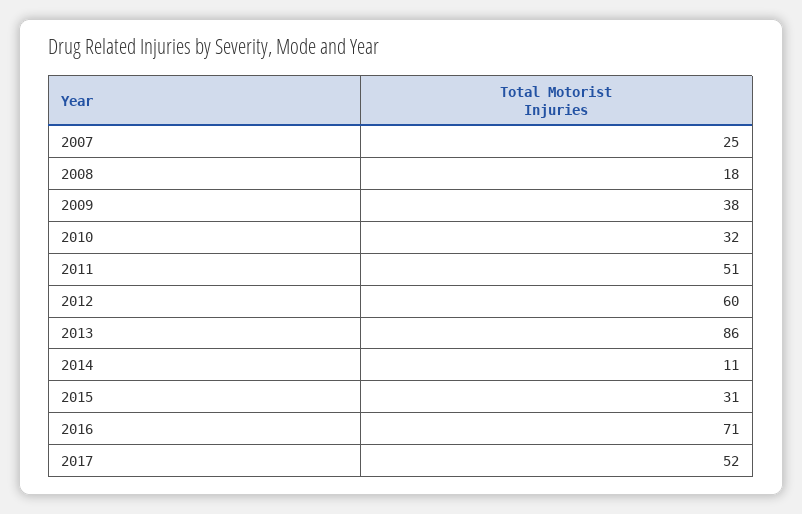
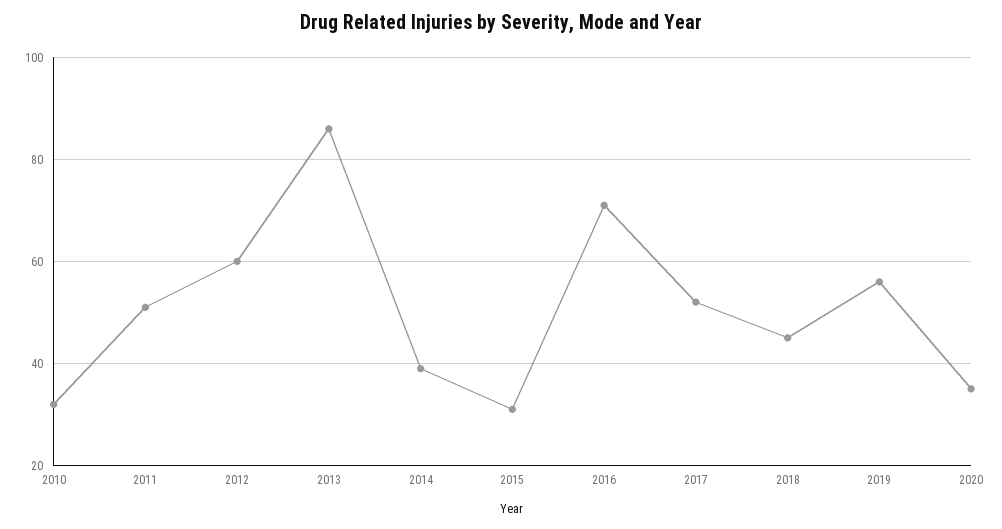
2007: 25 -> none
2008: 18 -> none
2009: 38 -> none
2014: 11 -> 40
2018: none -> 45
2019: none -> 55
2020: none -> 35

